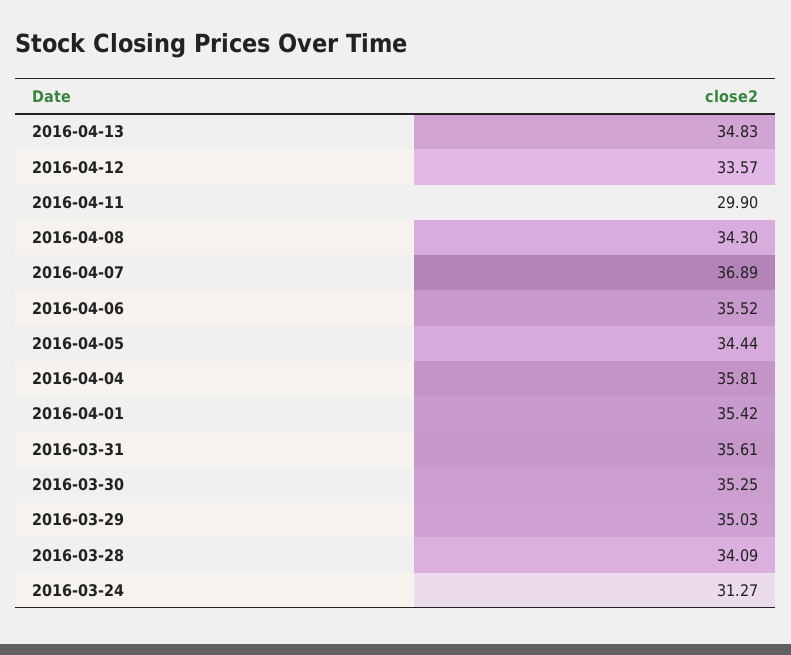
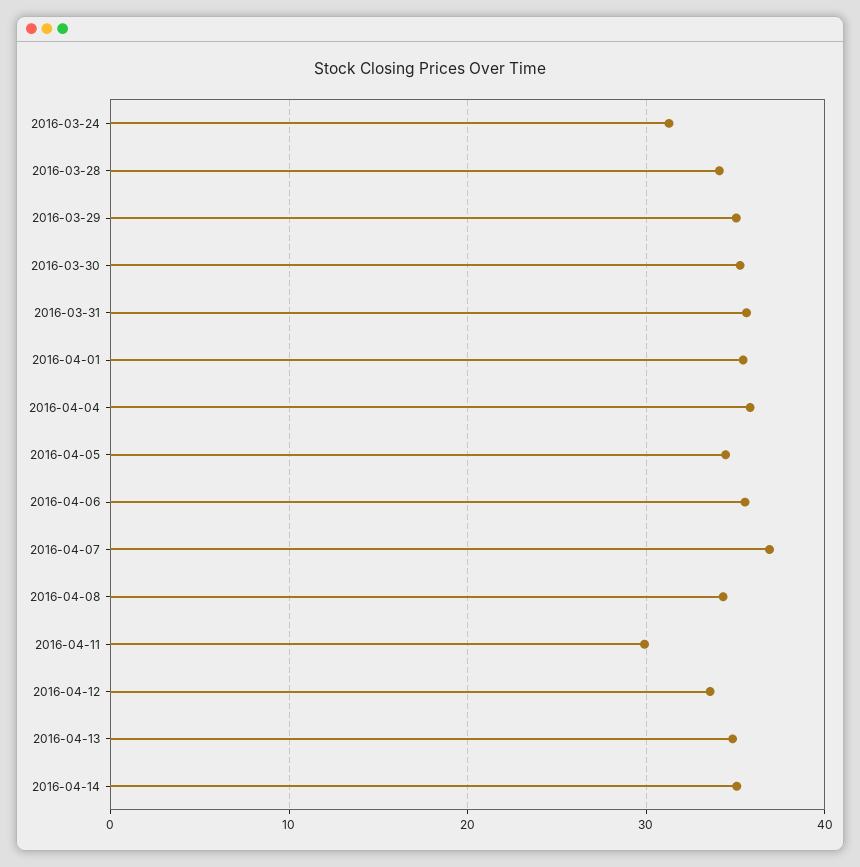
2016-04-14: none -> 35

